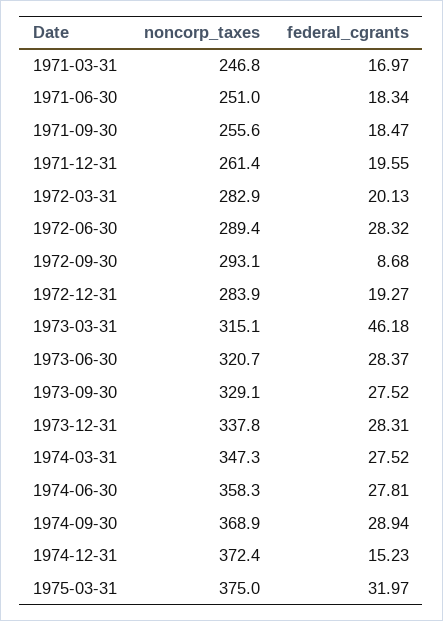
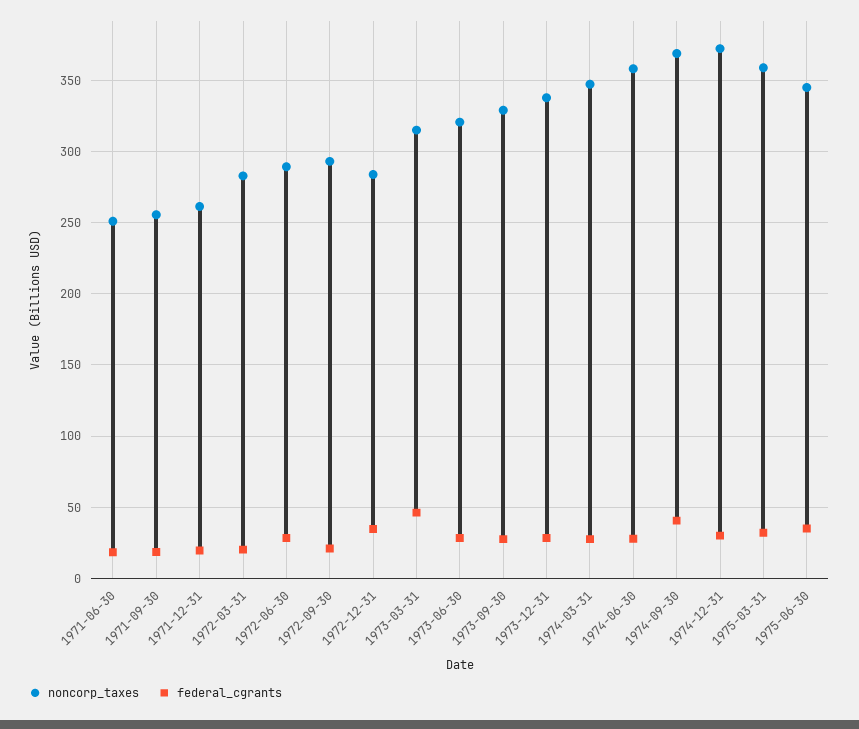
noncorp_taxes, 1971-03-31: 246.8 -> none
federal_cgrants, 1971-03-31: 16.97 -> none
federal_cgrants, 1972-09-30: 8.68 -> 20
federal_cgrants, 1972-12-31: 19.27 -> 35
federal_cgrants, 1974-09-30: 28.94 -> 40
federal_cgrants, 1974-12-31: 15.23 -> 30
noncorp_taxes, 1975-03-31: 375 -> 360
noncorp_taxes, 1975-06-30: none -> 345
federal_cgrants, 1975-06-30: none -> 35

